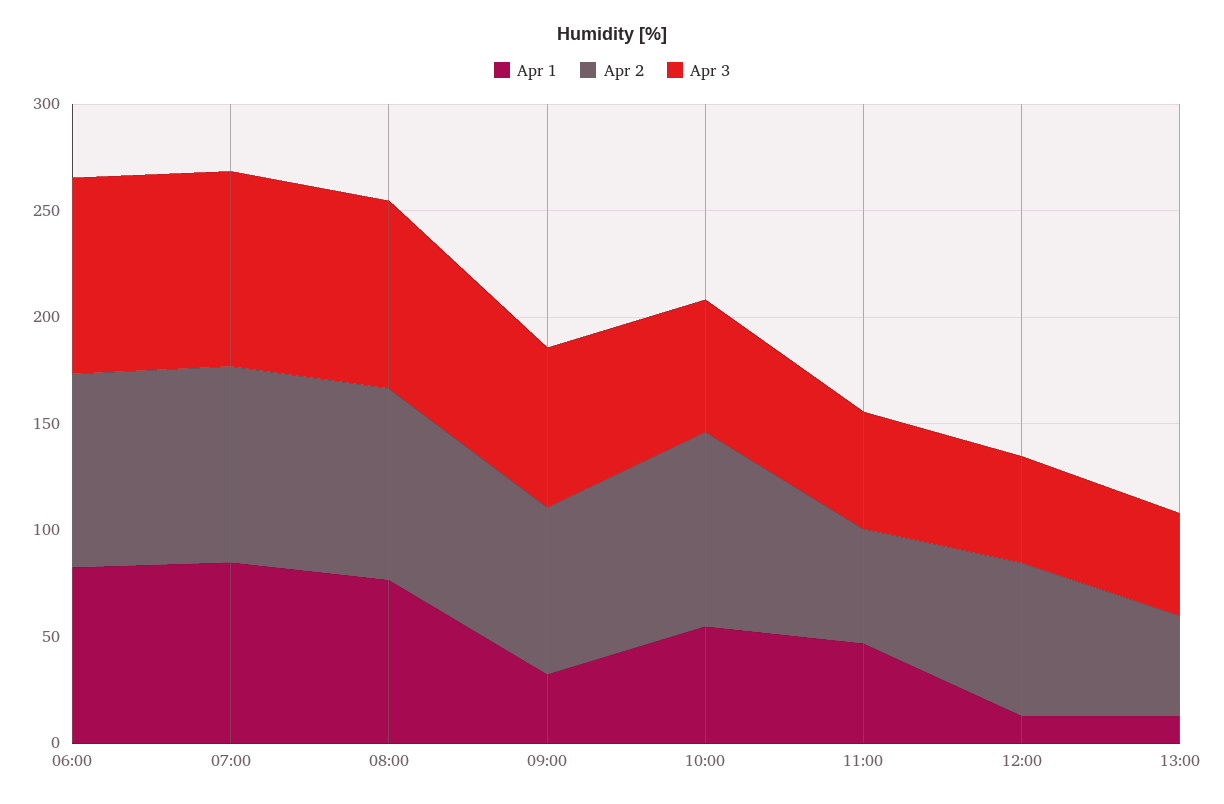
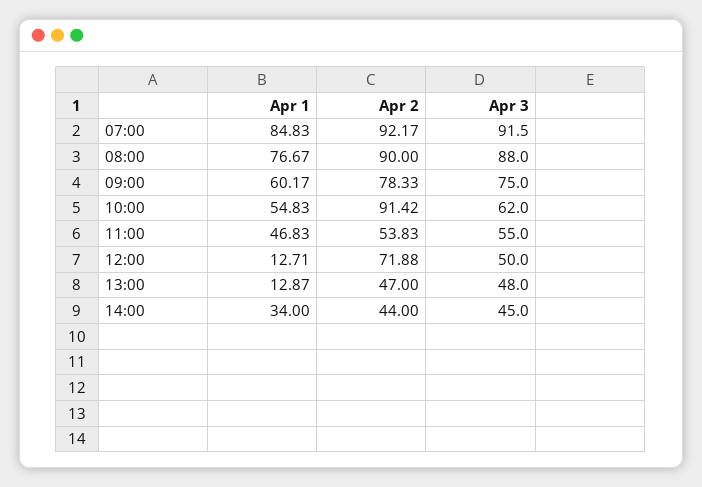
Apr 1, 06:00: 80 -> none
Apr 2, 06:00: 90 -> none
Apr 3, 06:00: 90 -> none
Apr 1, 09:00: 30 -> 60.17
Apr 1, 14:00: none -> 34
Apr 2, 14:00: none -> 44
Apr 3, 14:00: none -> 45

